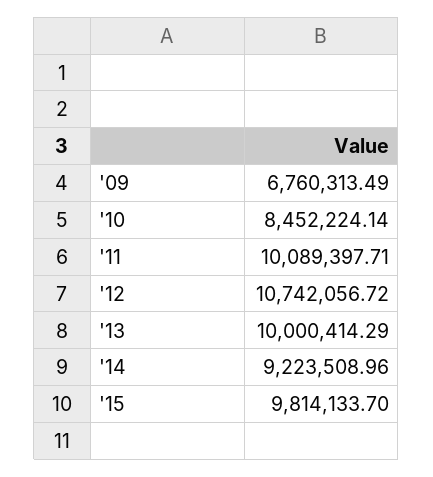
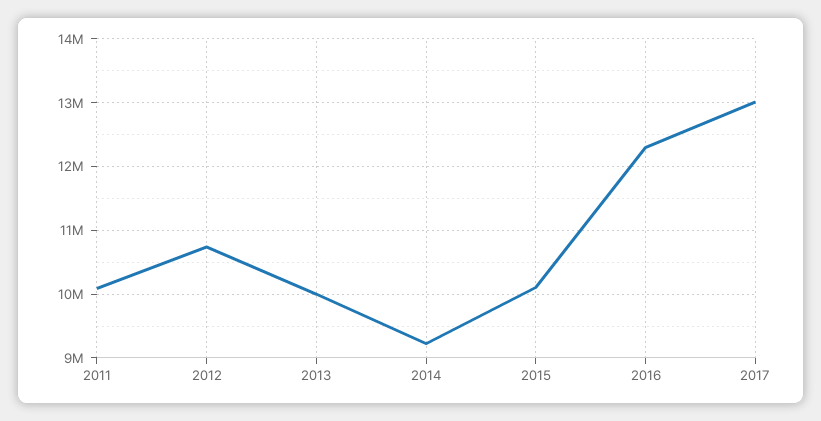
'09: 6760313.49 -> none
'10: 8452224.14 -> none
'15: 9814133.7 -> 10100000
2016: none -> 12300000
2017: none -> 13000000

